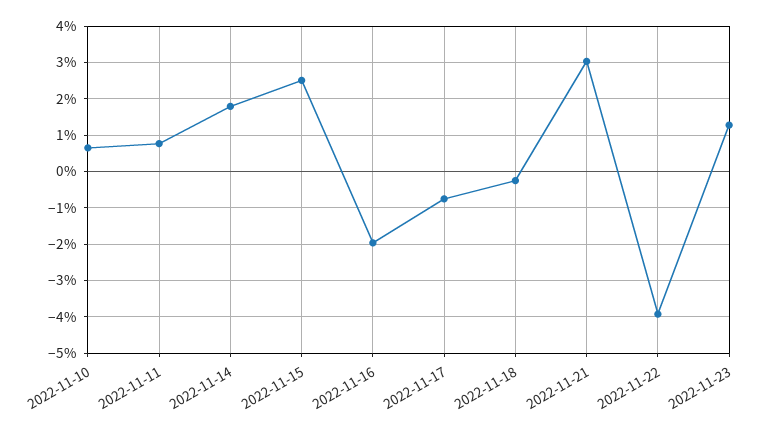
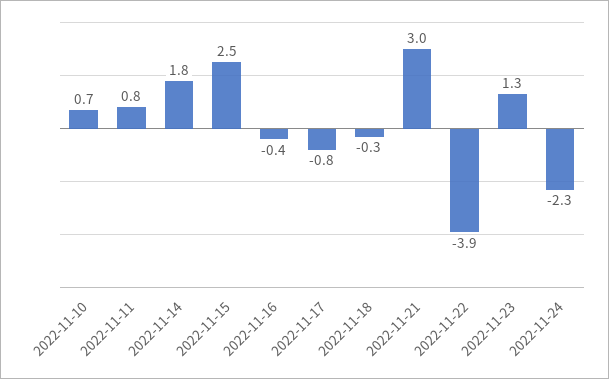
2022-11-16: -2 -> -0.4
2022-11-24: none -> -2.3

